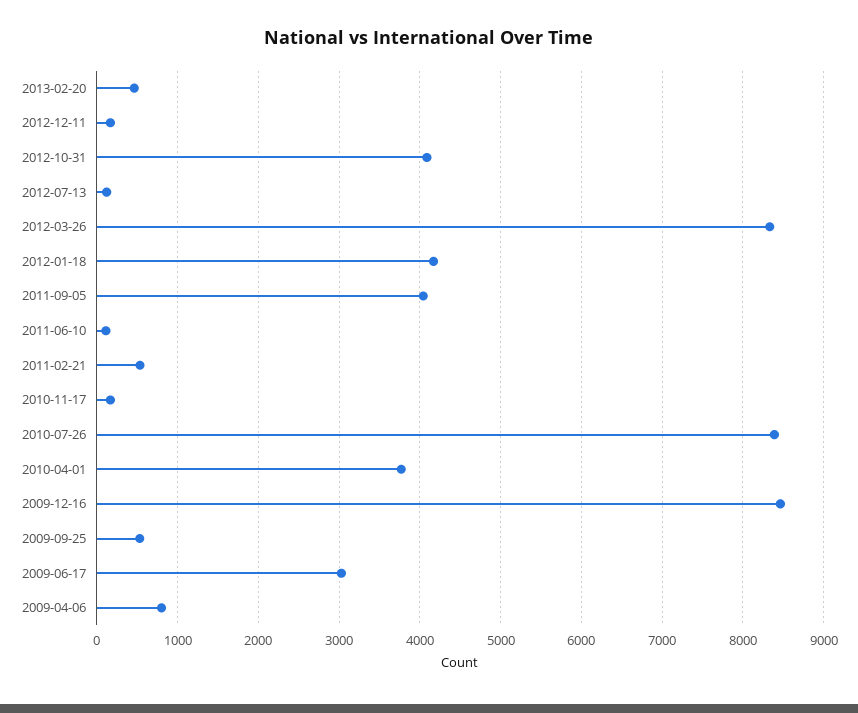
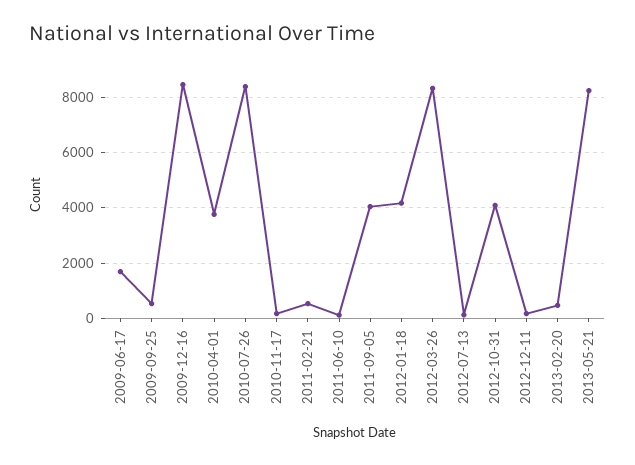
2009-06-17: 3000 -> 1750
2009-04-06: 800 -> none
2013-05-21: none -> 8250

